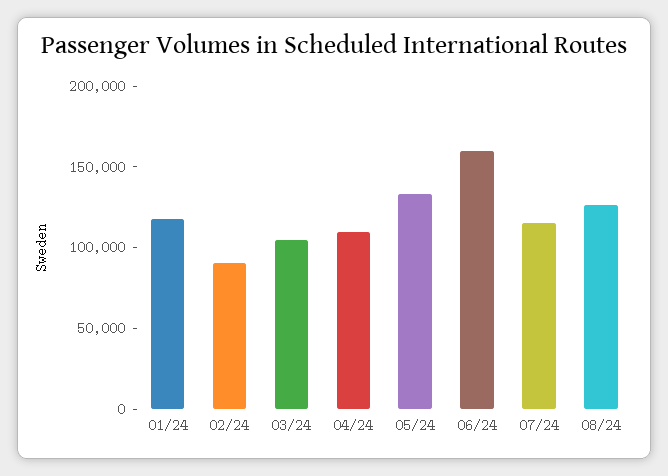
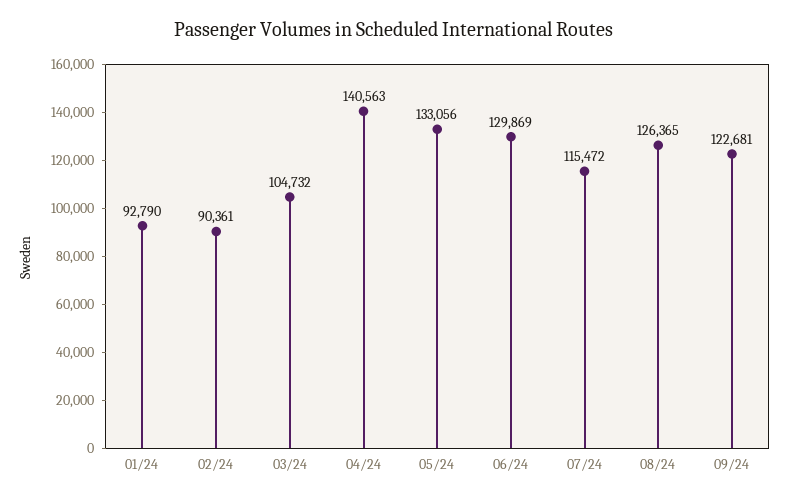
01/24: 120000 -> 92790
04/24: 110000 -> 140563
06/24: 160000 -> 129869
09/24: none -> 122681

